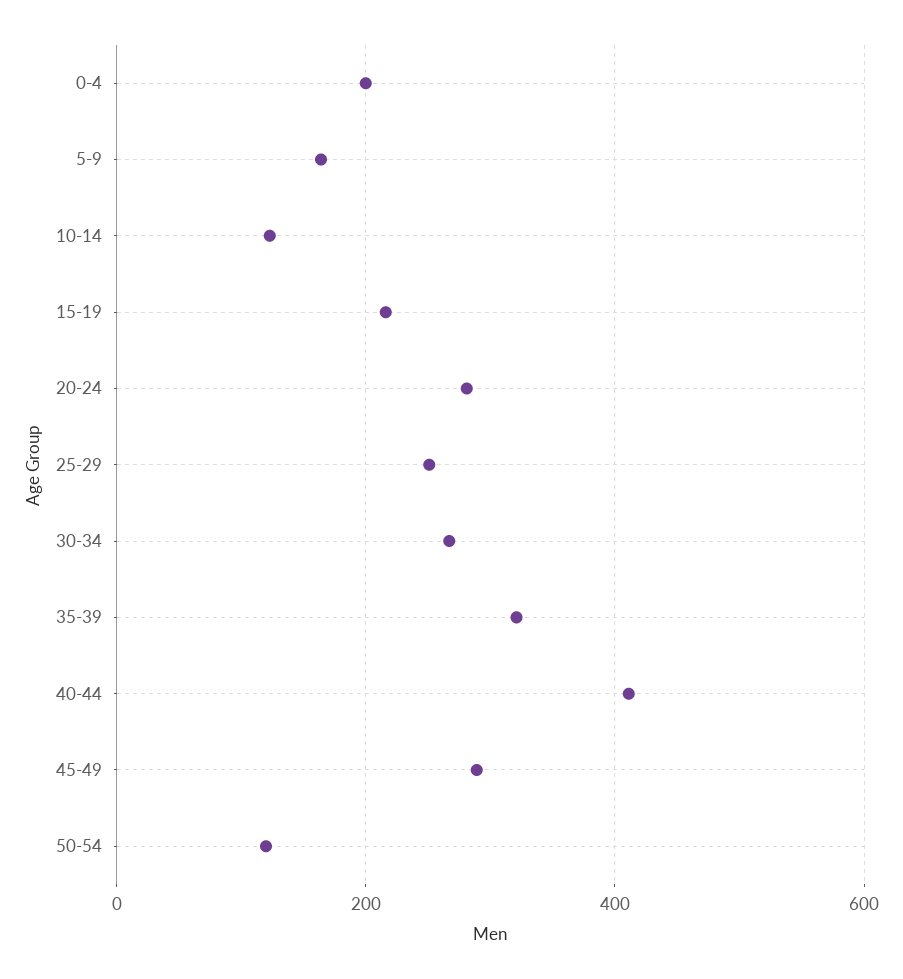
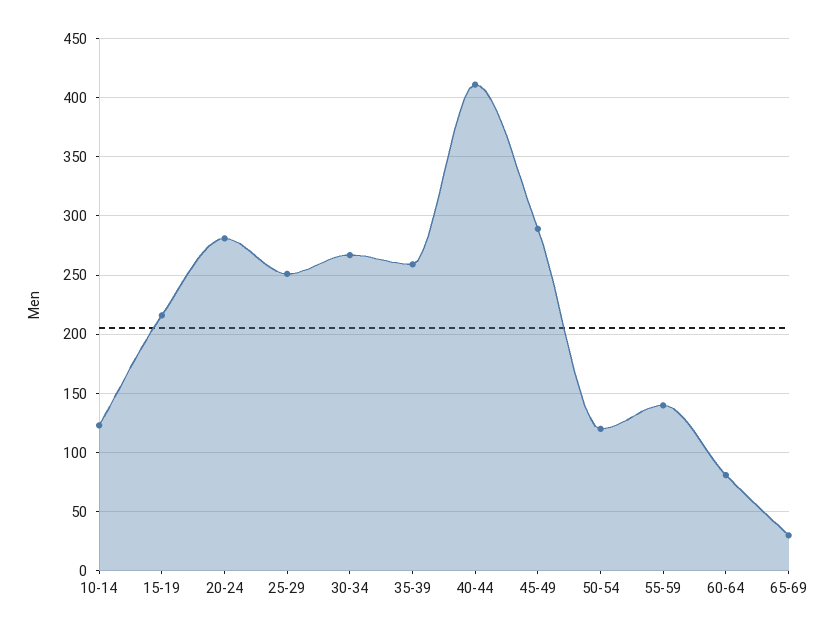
0-4: 200 -> none
5-9: 160 -> none
35-39: 320 -> 260
55-59: none -> 140
60-64: none -> 80
65-69: none -> 30

